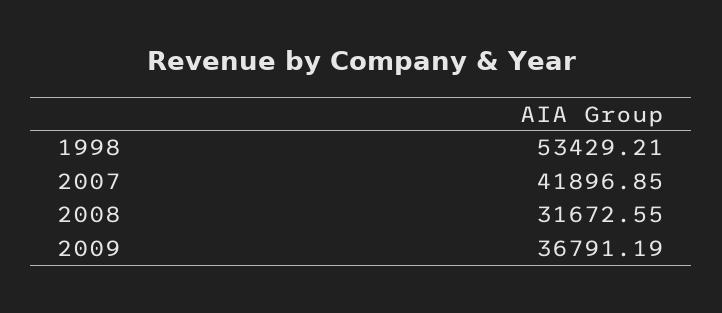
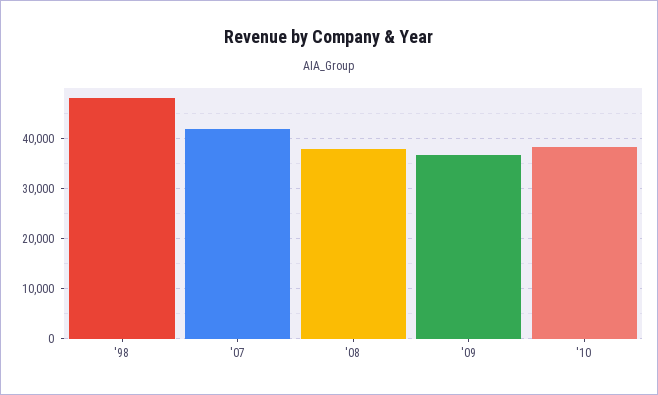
1998: 53429.21 -> 48000
2008: 31672.55 -> 38000
'10: none -> 38000

